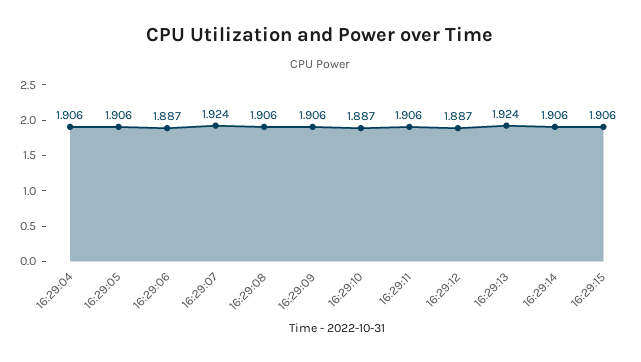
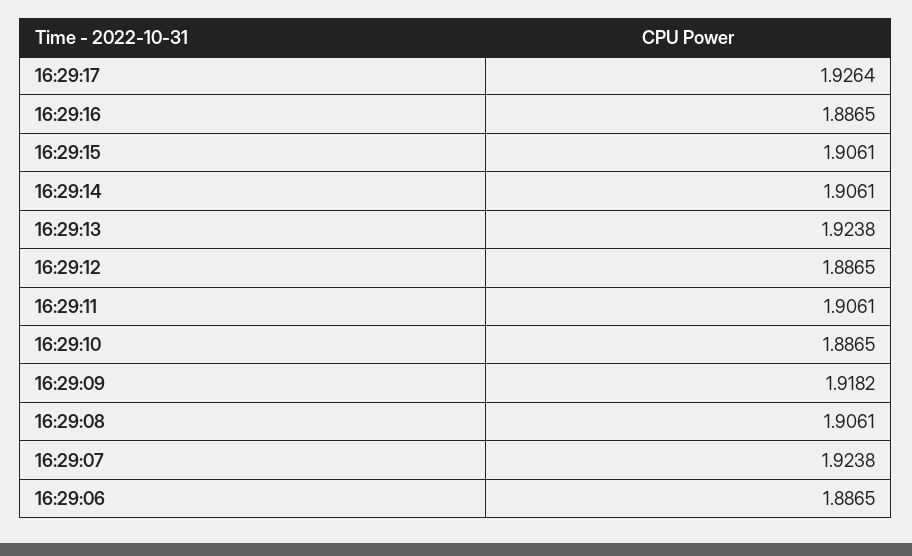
16:29:04: 1.906 -> none
16:29:05: 1.906 -> none
16:29:09: 1.906 -> 1.9182
16:29:17: none -> 1.9264
16:29:16: none -> 1.8865

